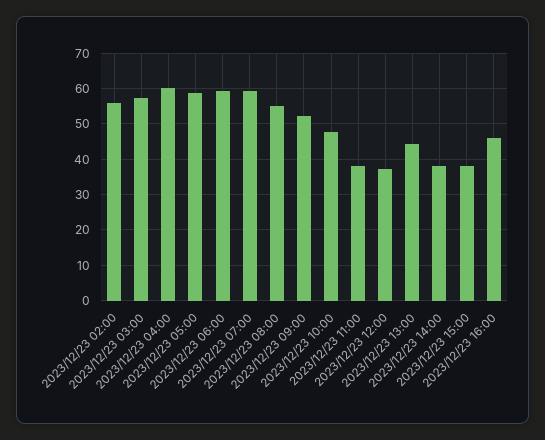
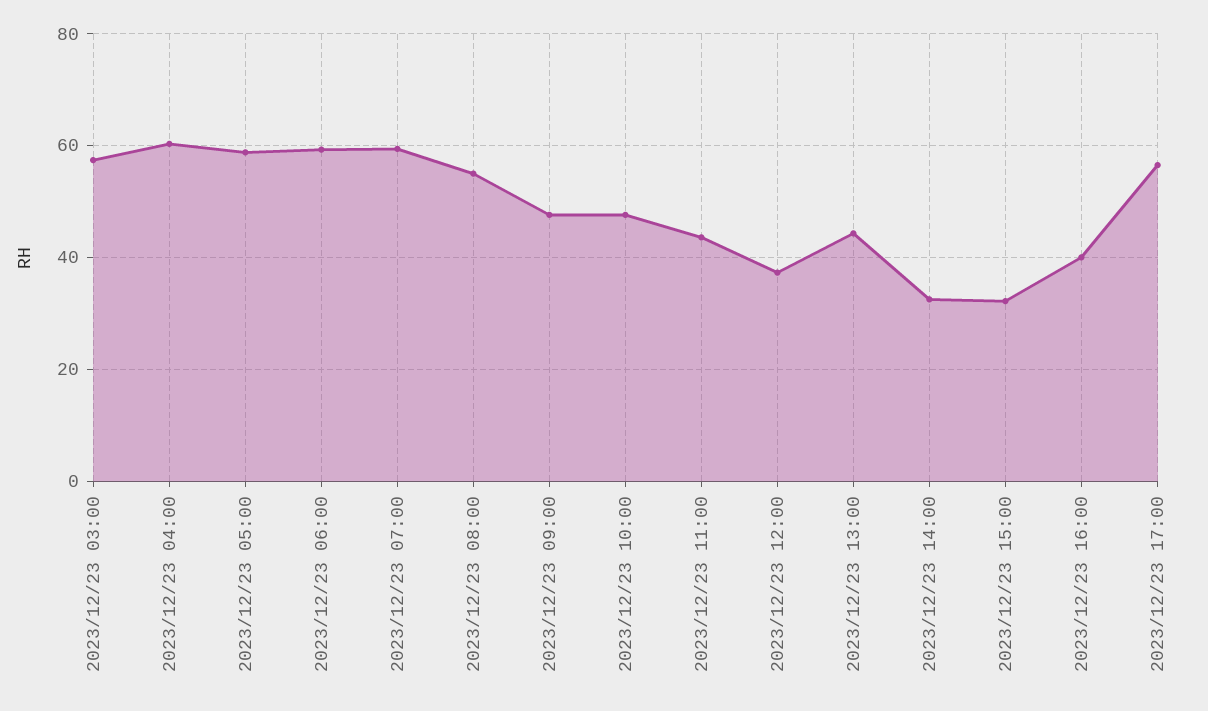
2023/12/23 02:00: 56 -> none
2023/12/23 09:00: 52 -> 48
2023/12/23 11:00: 38 -> 44
2023/12/23 14:00: 38 -> 32
2023/12/23 15:00: 38 -> 32
2023/12/23 16:00: 46 -> 40
2023/12/23 17:00: none -> 56

